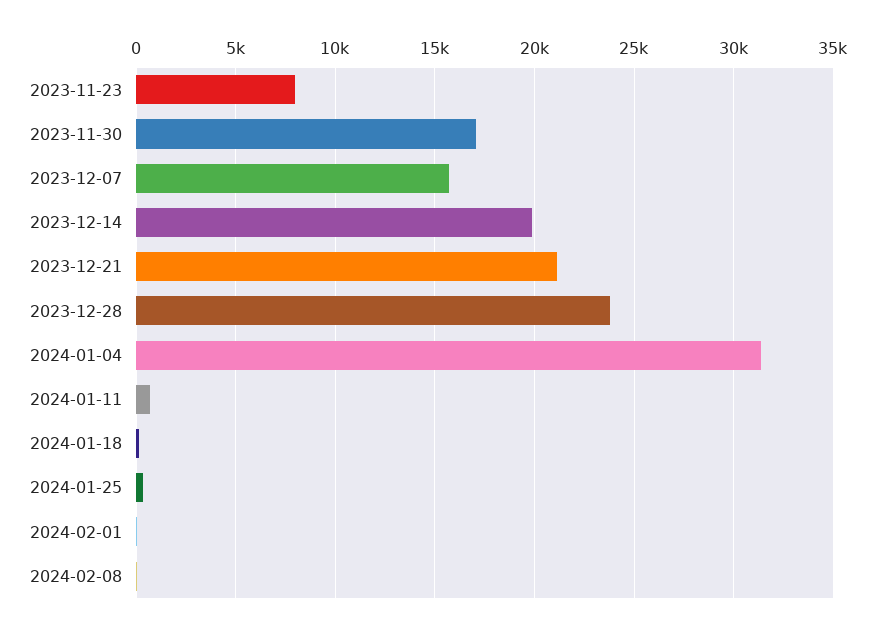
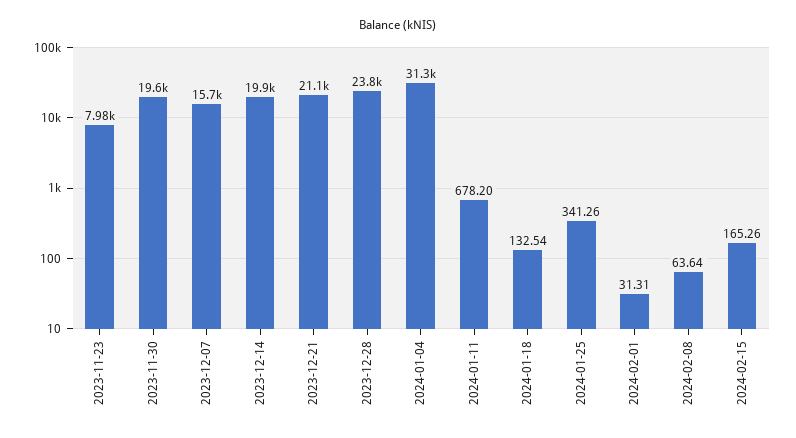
2023-11-30: 17000 -> 19600
2024-02-15: none -> 165.26

